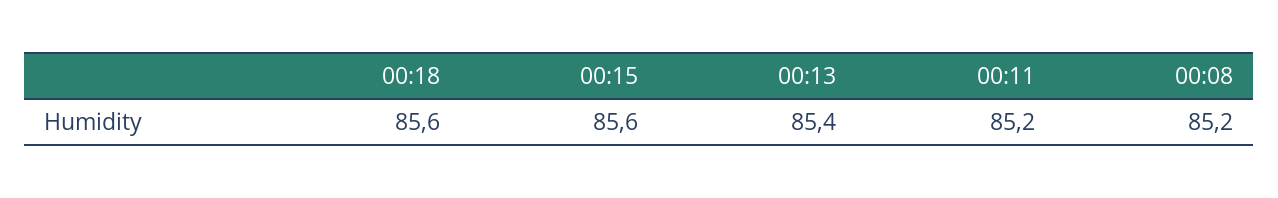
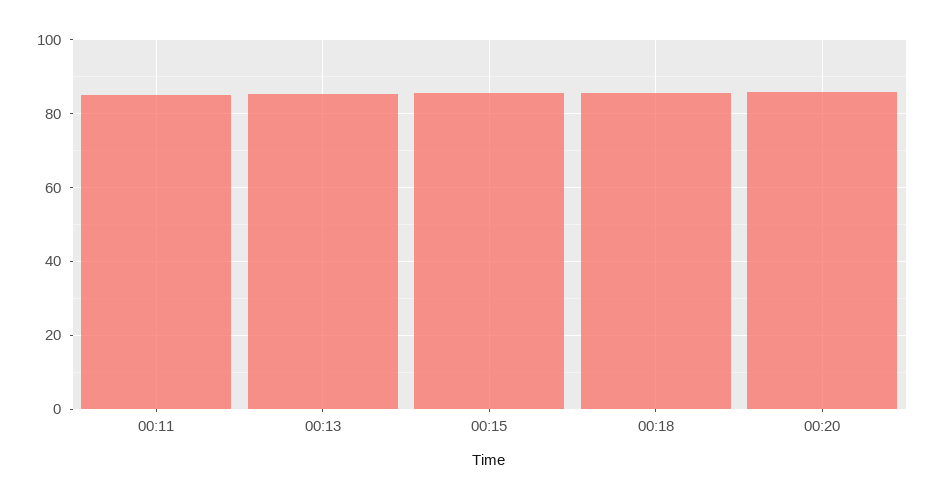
00:08: 85.2 -> none
00:20: none -> 86

